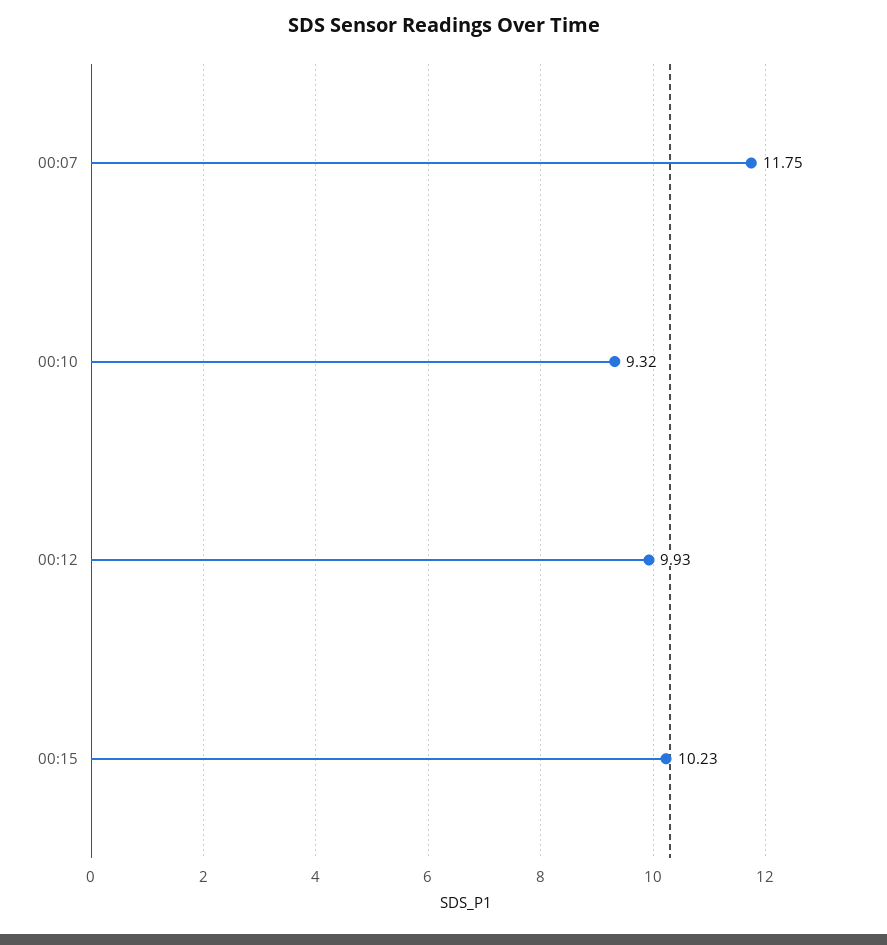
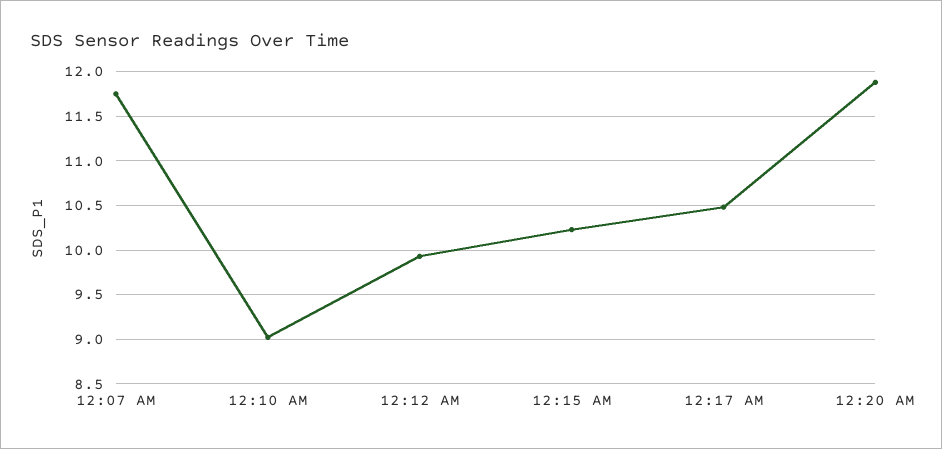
00:10: 9.32 -> 9
12:17 AM: none -> 10.5
12:20 AM: none -> 11.9

